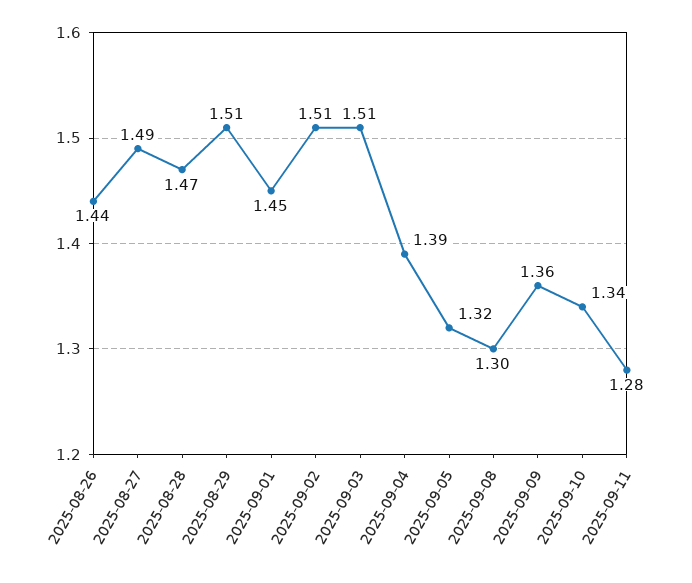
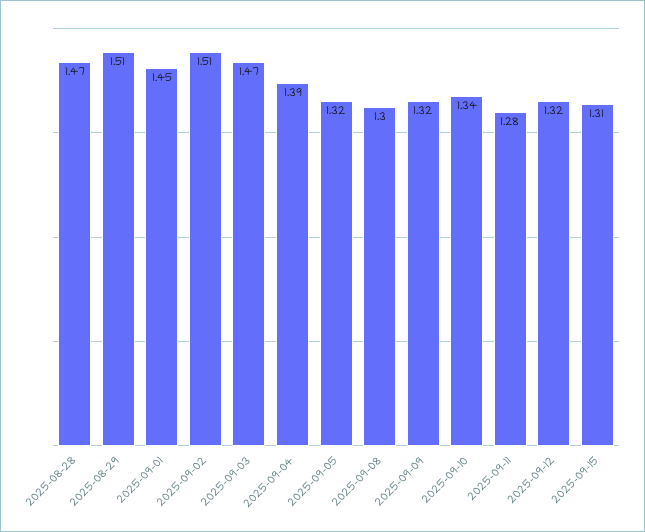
2025-08-26: 1.44 -> none
2025-08-27: 1.49 -> none
2025-09-03: 1.51 -> 1.47
2025-09-09: 1.36 -> 1.32
2025-09-12: none -> 1.32
2025-09-15: none -> 1.31

